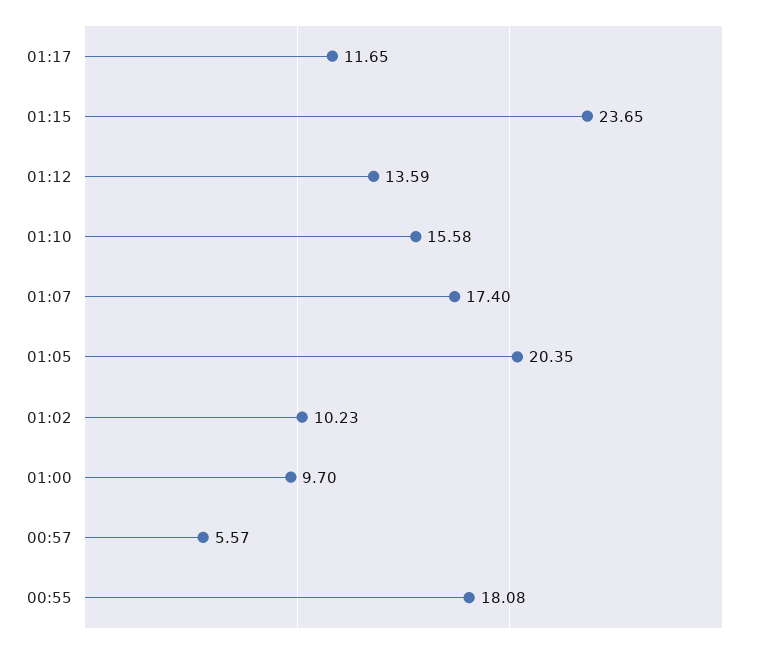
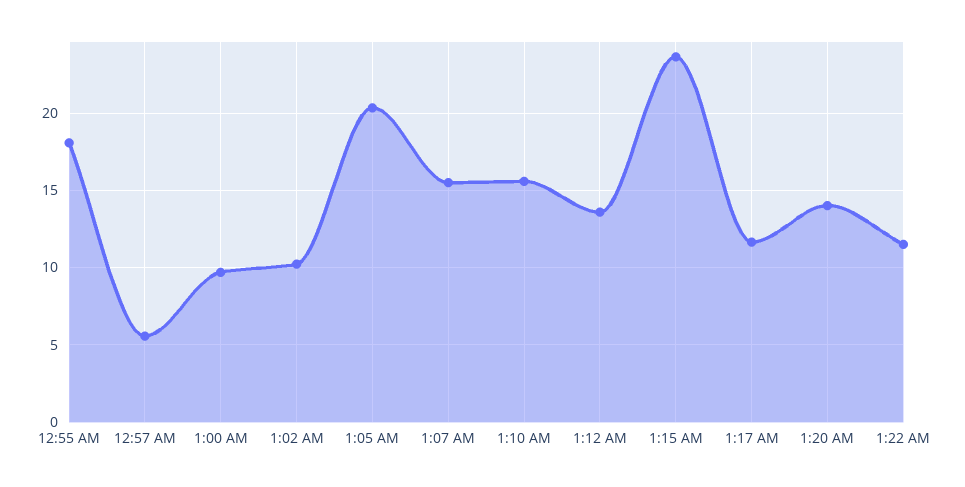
01:07: 17.4 -> 15.5
1:20 AM: none -> 14
1:22 AM: none -> 11.5

